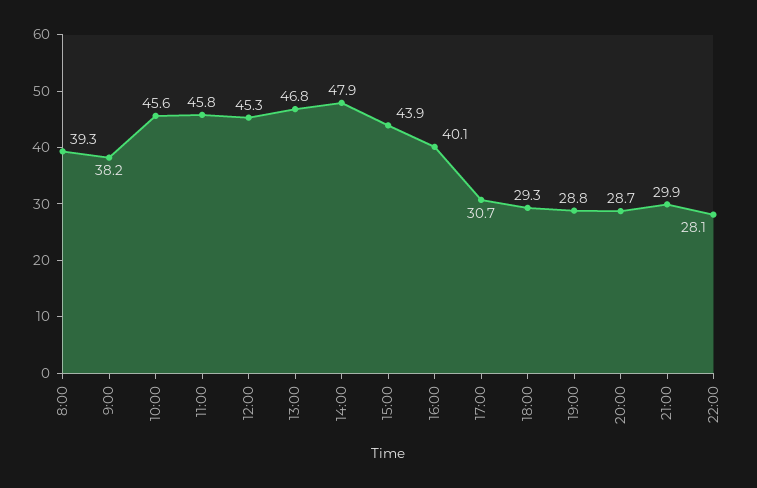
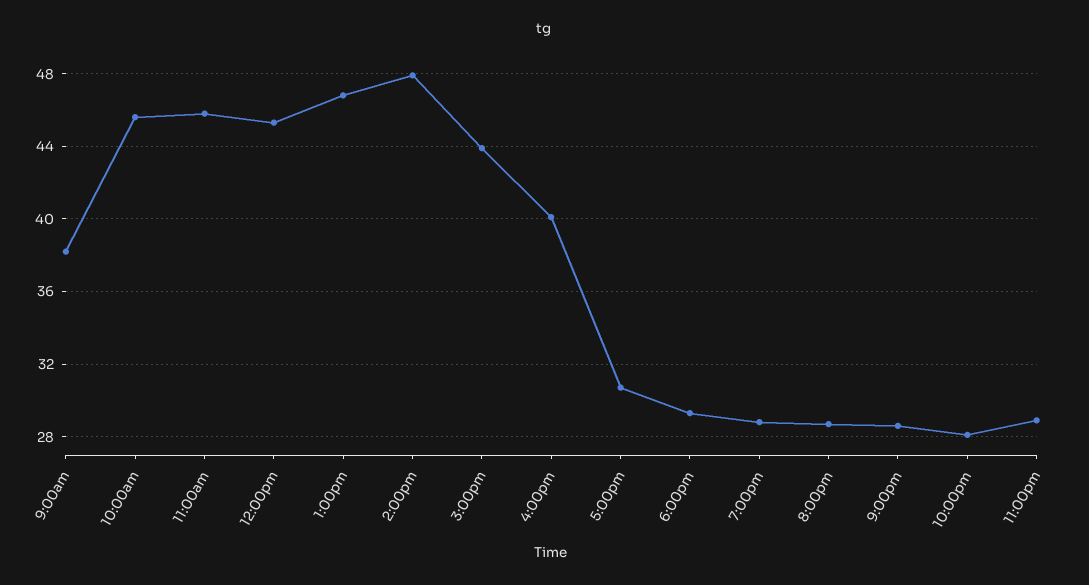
8:00: 39.3 -> none
21:00: 29.9 -> 28.5
11:00pm: none -> 29

